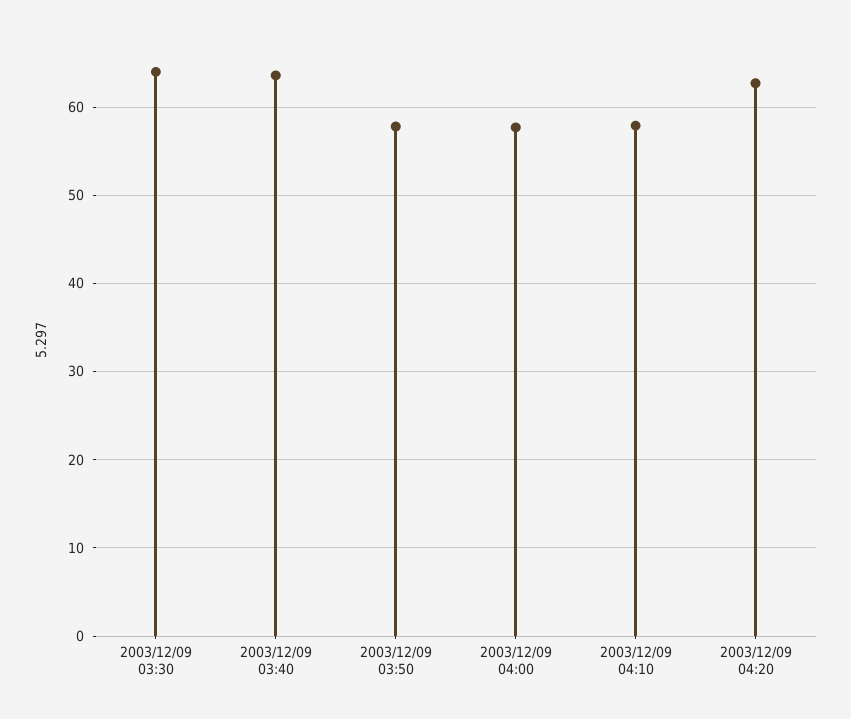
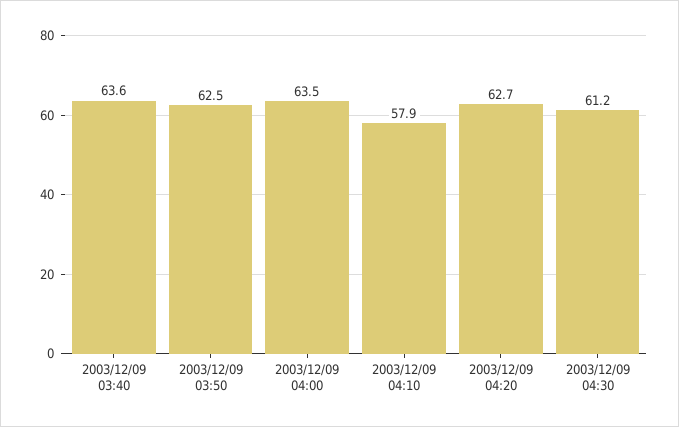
2003/12/09 03:30: 64 -> none
2003/12/09 03:50: 58 -> 62.5
2003/12/09 04:00: 58 -> 63.5
2003/12/09 04:30: none -> 61.2

